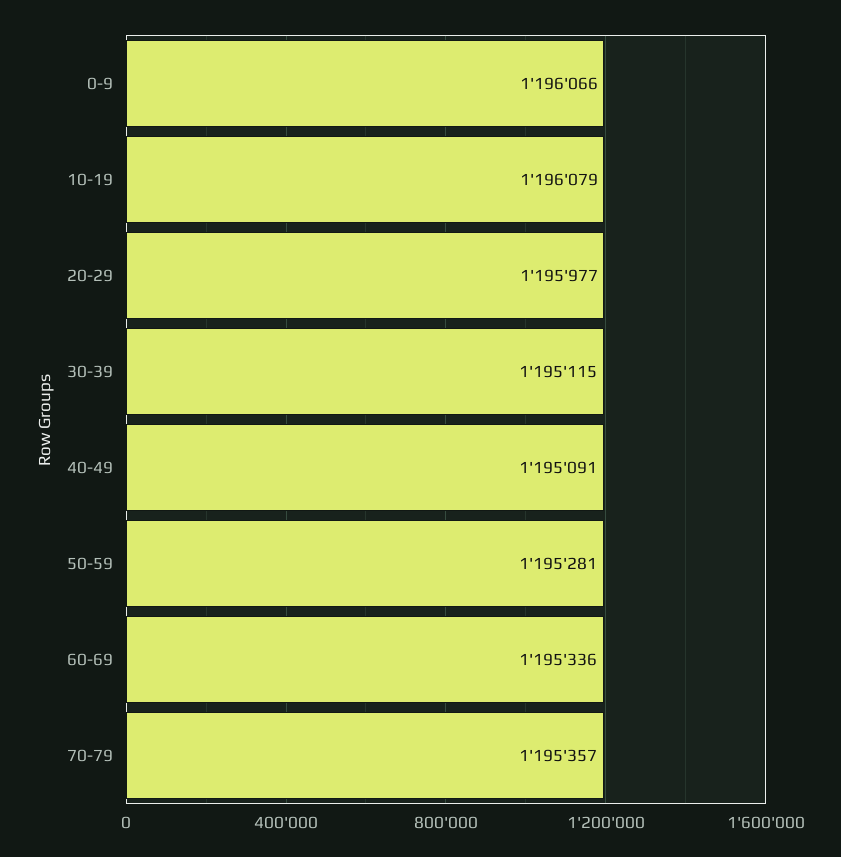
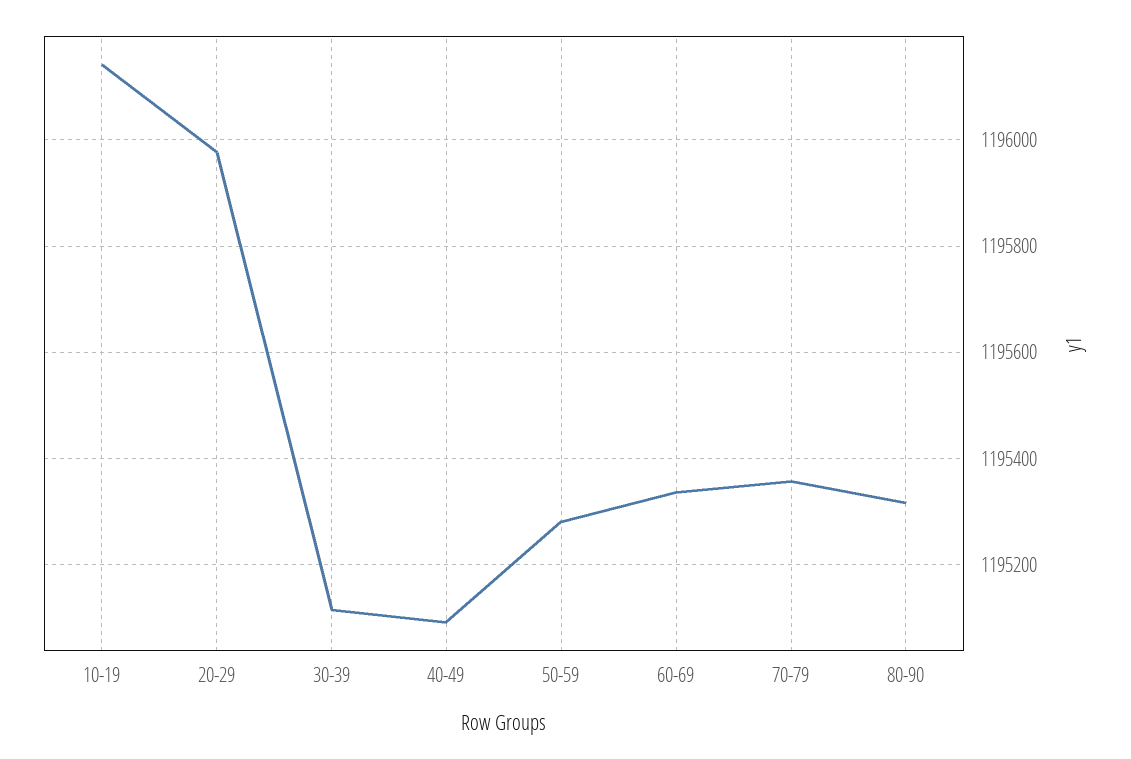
0-9: 1196066 -> none
10-19: 1196079 -> 1196140
80-90: none -> 1195320

